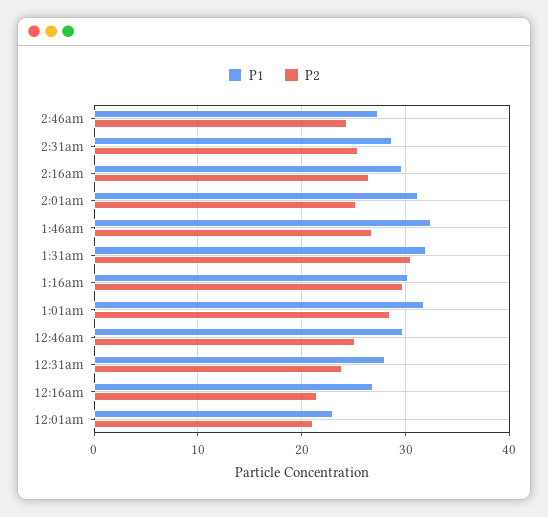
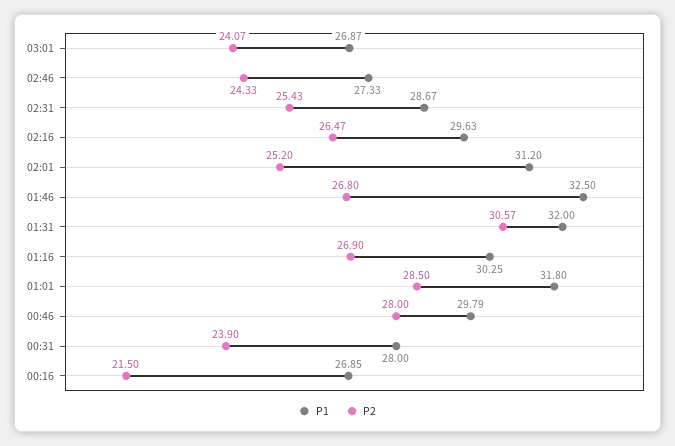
P2, 1:16am: 30 -> 26.9
P2, 12:46am: 25 -> 28
P1, 12:01am: 23 -> none
P2, 12:01am: 21 -> none
P1, 03:01: none -> 26.87
P2, 03:01: none -> 24.07

